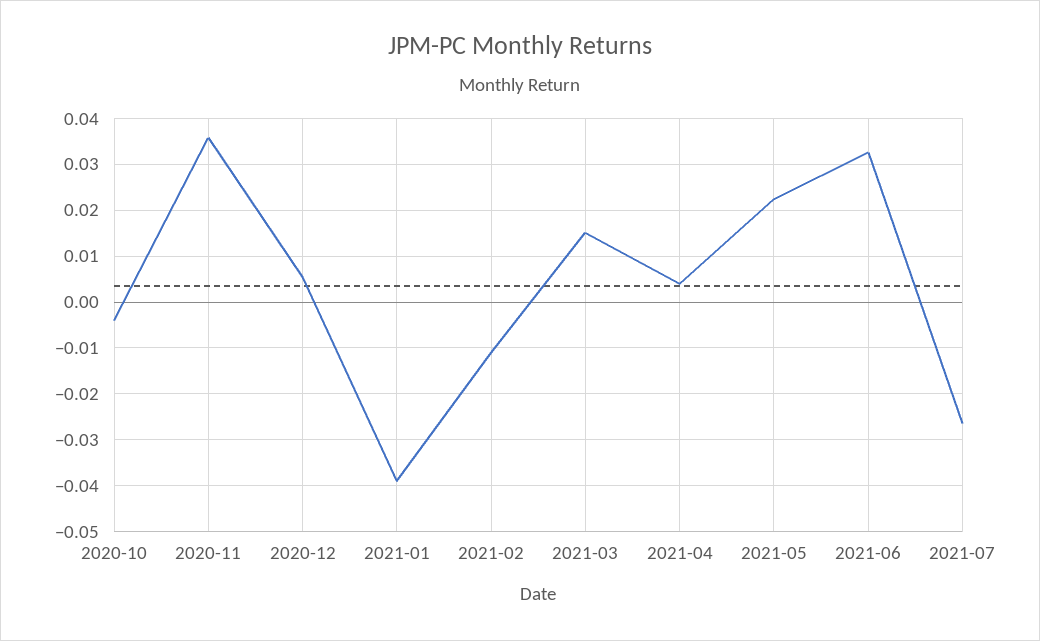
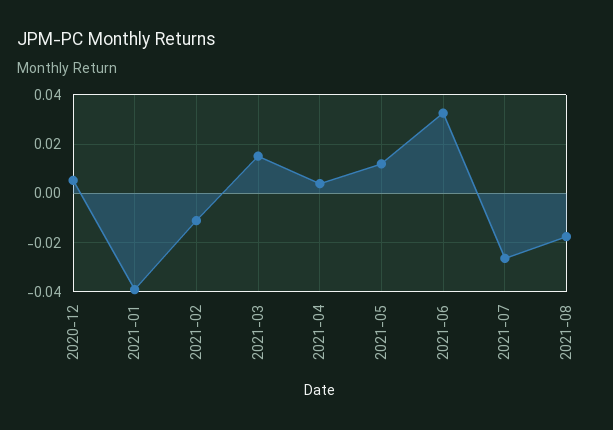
2020-10: -0.004 -> none
2020-11: 0.036 -> none
2021-05: 0.022 -> 0.0125
2021-08: none -> -0.0175

